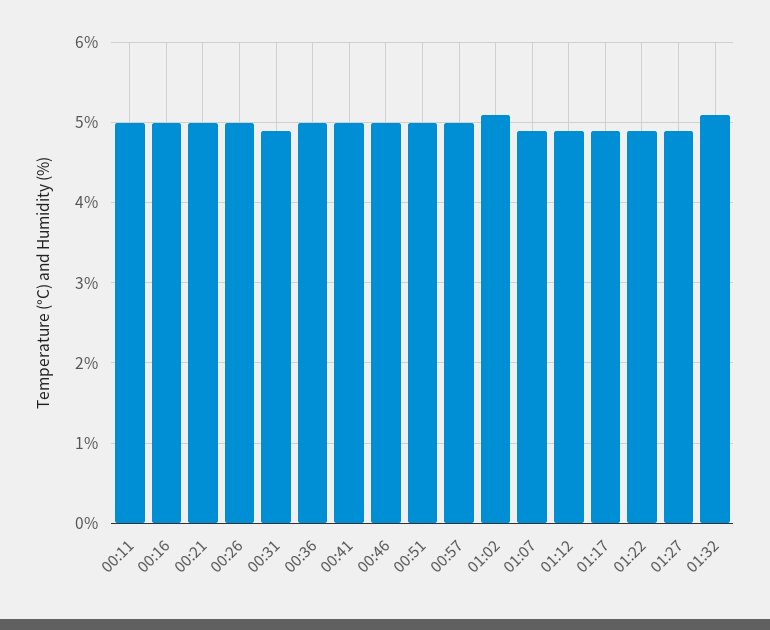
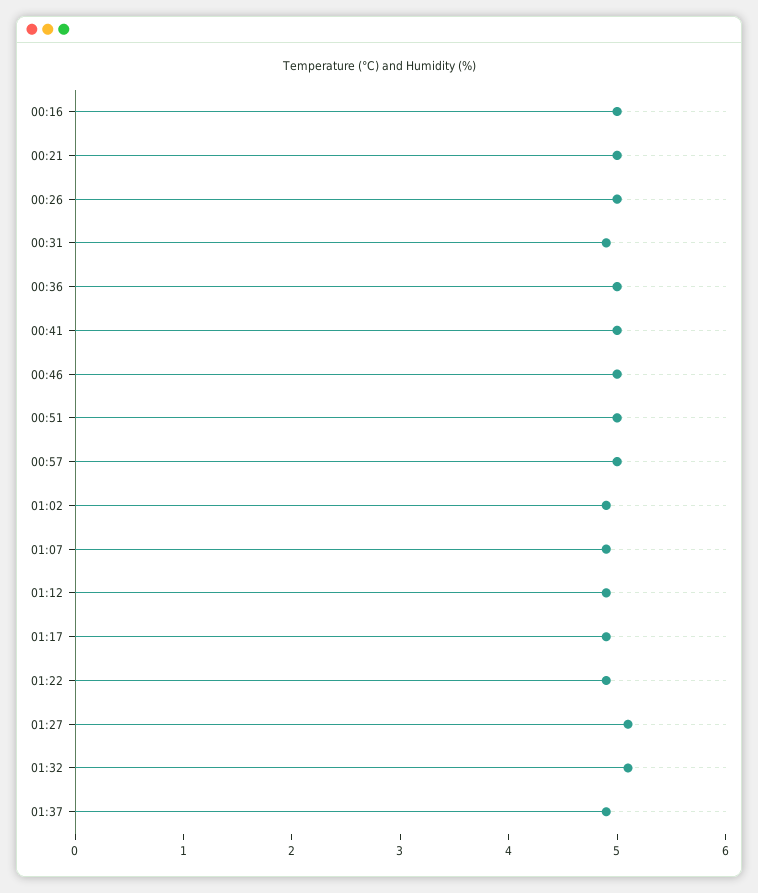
00:11: 5 -> none
01:02: 5.1 -> 4.9
01:27: 4.9 -> 5.1
01:37: none -> 4.9

